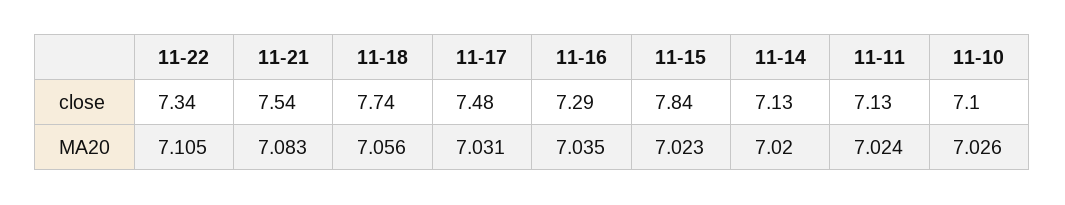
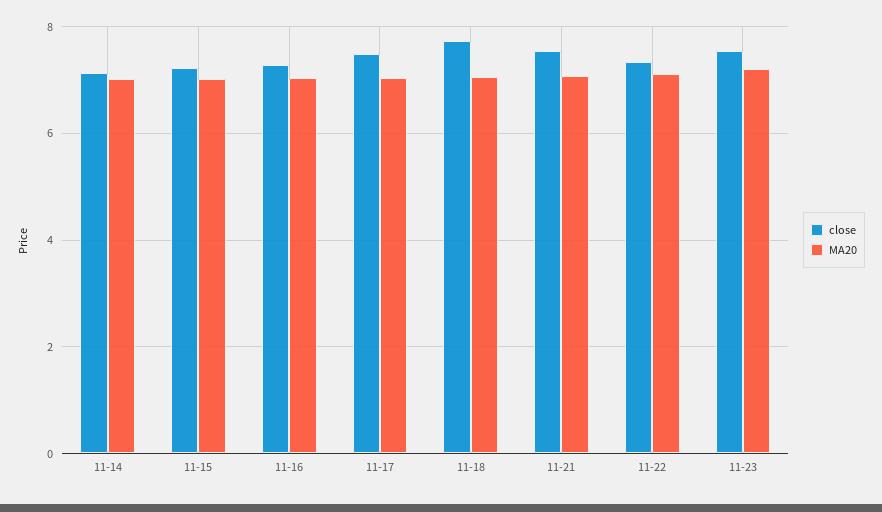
close, 11-15: 7.84 -> 7.2
close, 11-11: 7.13 -> none
close, 11-10: 7.1 -> none
MA20, 11-11: 7.024 -> none
MA20, 11-10: 7.026 -> none
close, 11-23: none -> 7.6
MA20, 11-23: none -> 7.2

